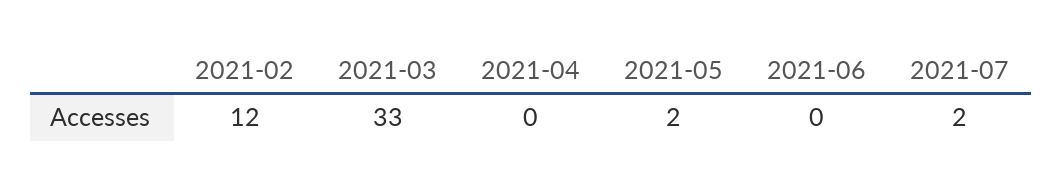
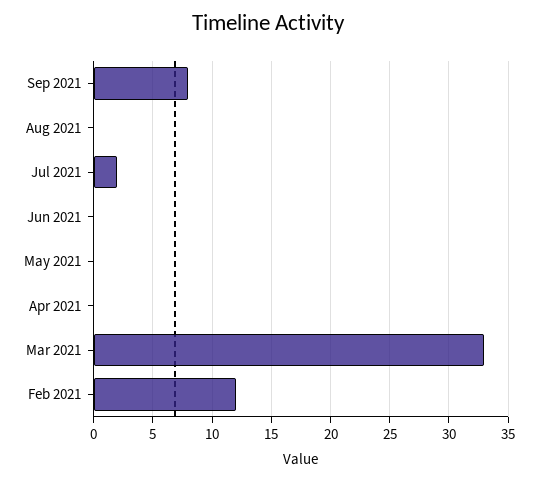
2021-05: 2 -> 0
Sep 2021: none -> 8
Aug 2021: none -> 0

